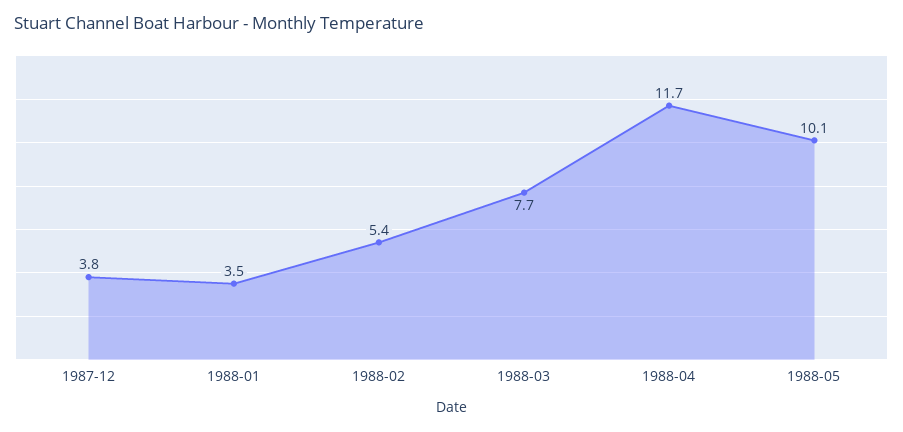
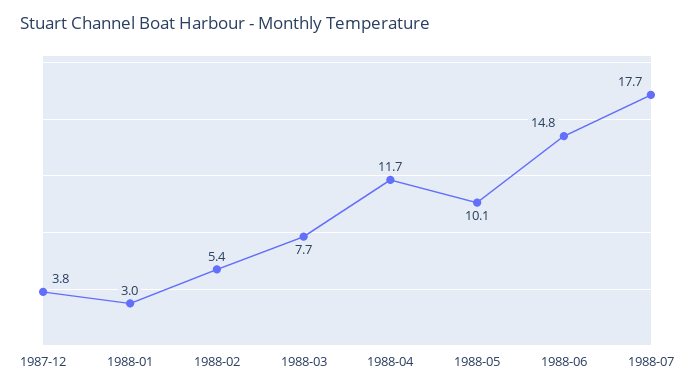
1988-01: 3.5 -> 3
1988-06: none -> 14.8
1988-07: none -> 17.7

